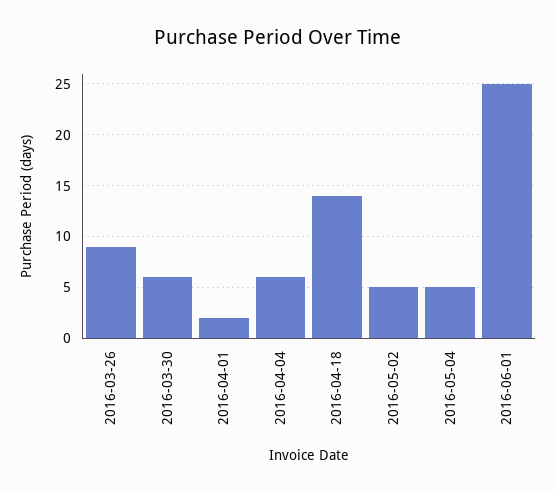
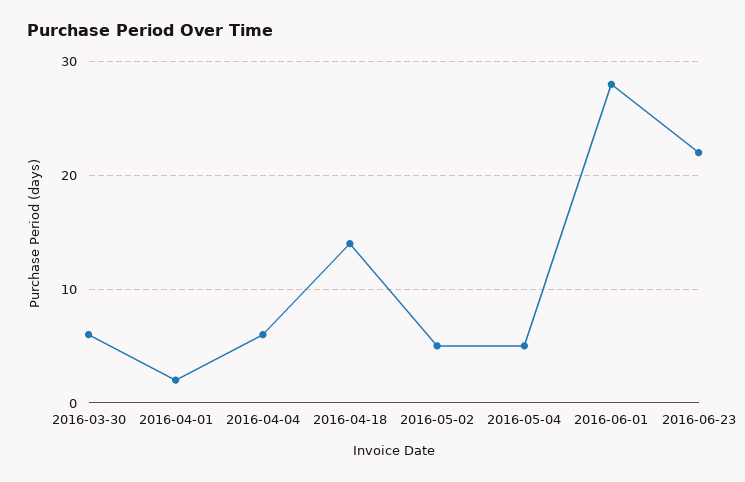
2016-03-26: 9 -> none
2016-06-01: 25 -> 28
2016-06-23: none -> 22

